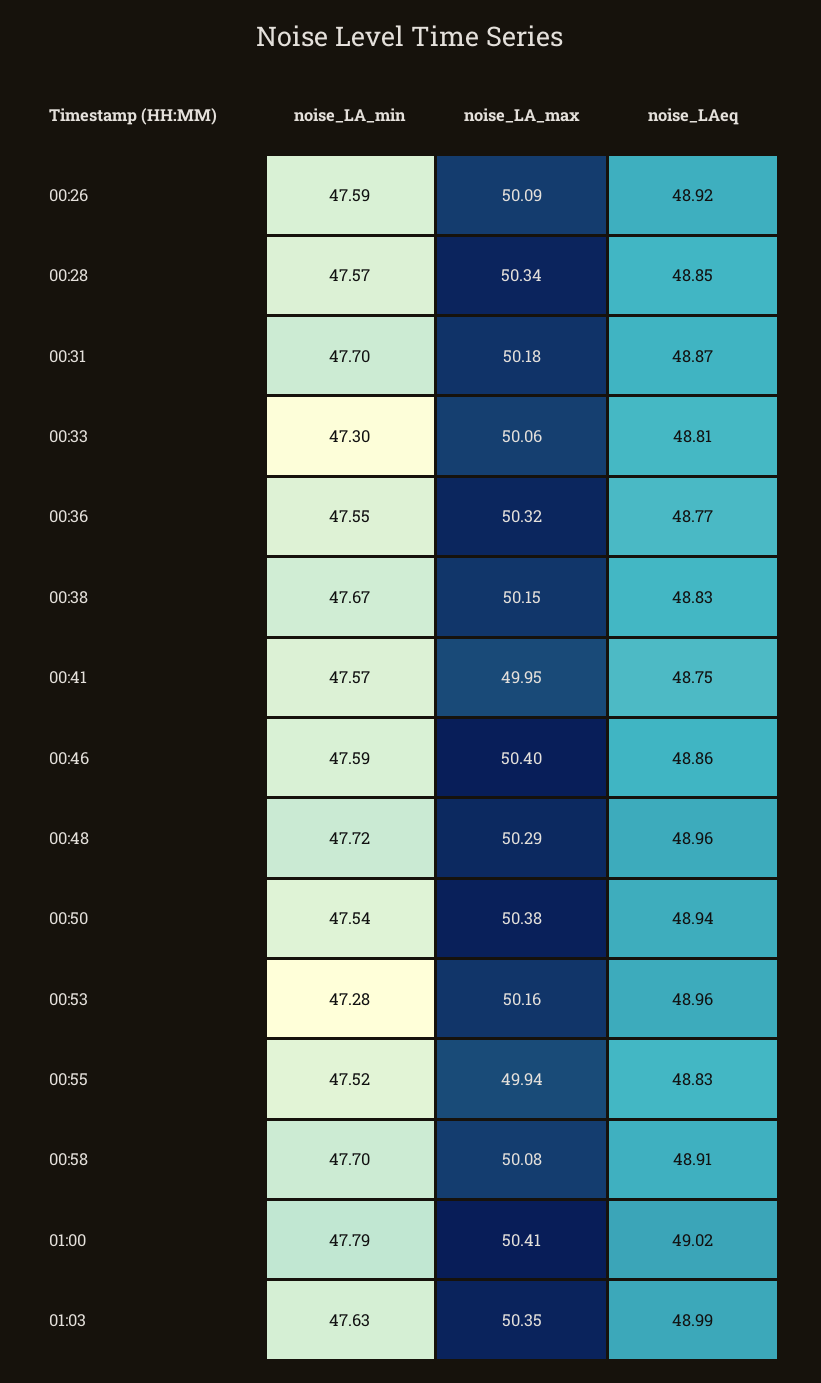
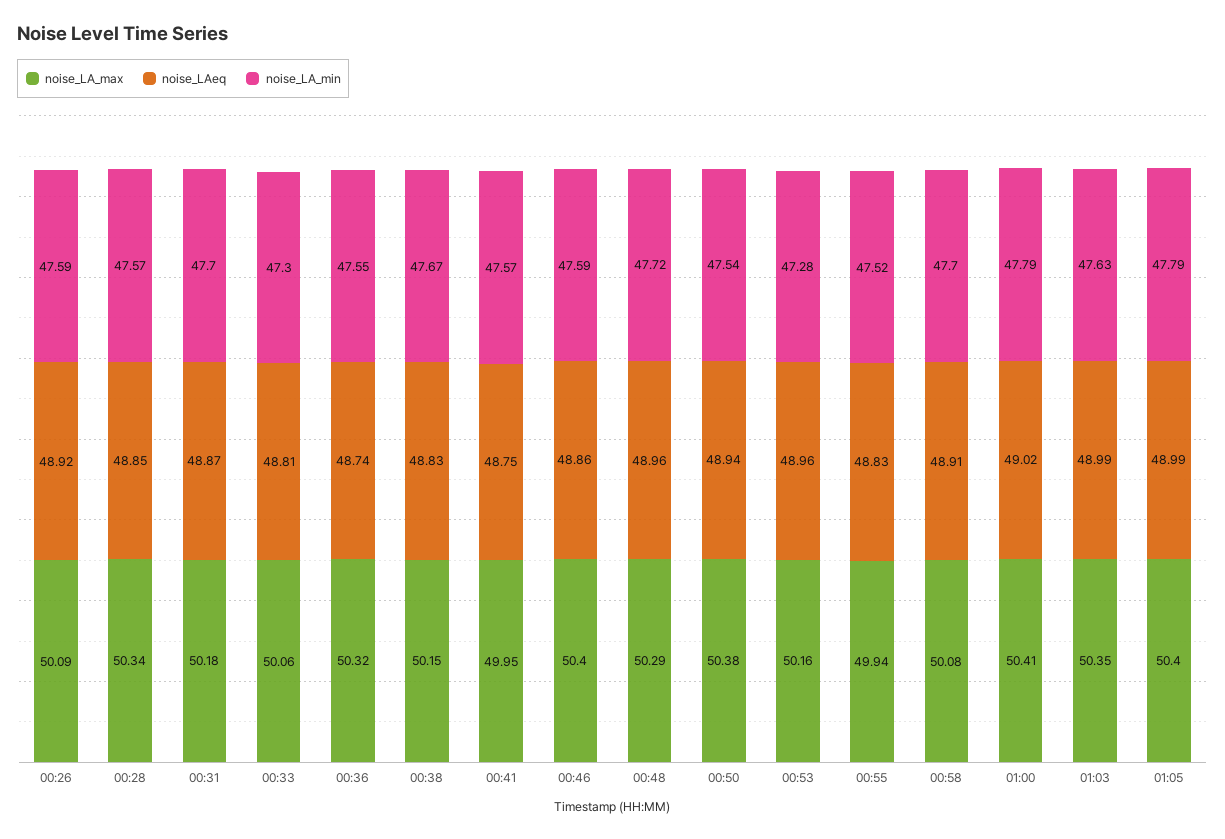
noise_LAeq, 00:36: 48.77 -> 48.74
noise_LA_max, 01:05: none -> 50.4
noise_LAeq, 01:05: none -> 48.99
noise_LA_min, 01:05: none -> 47.79

